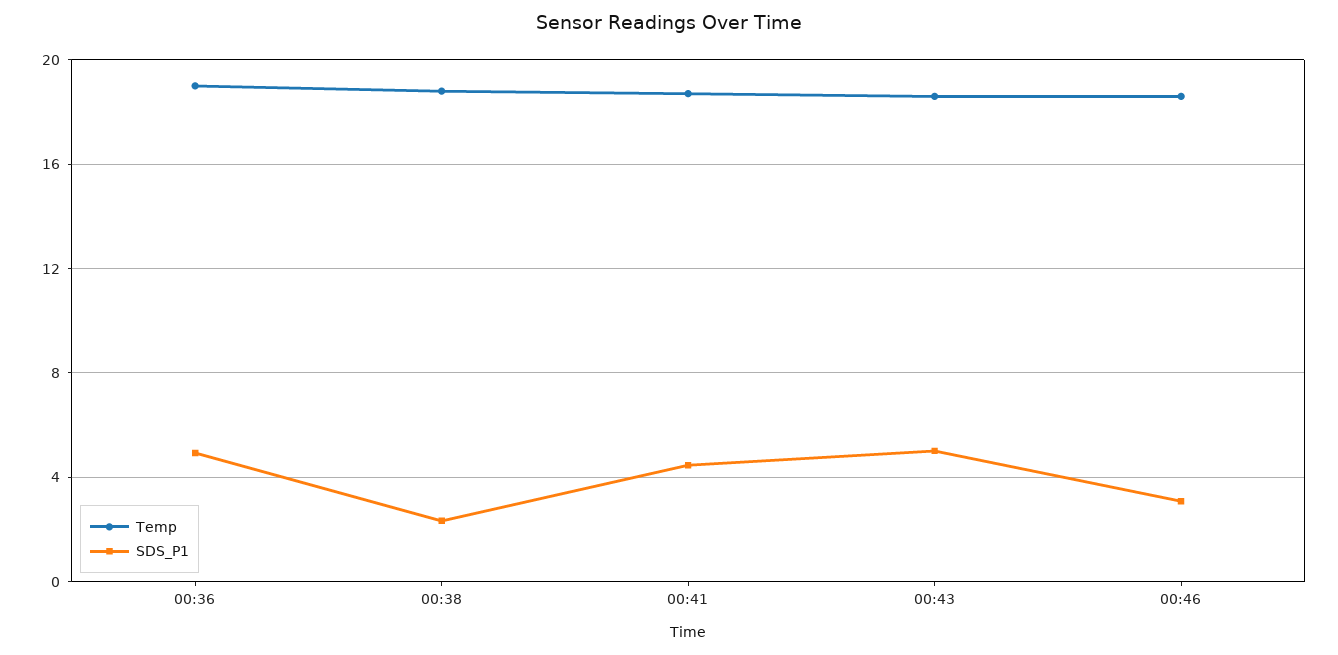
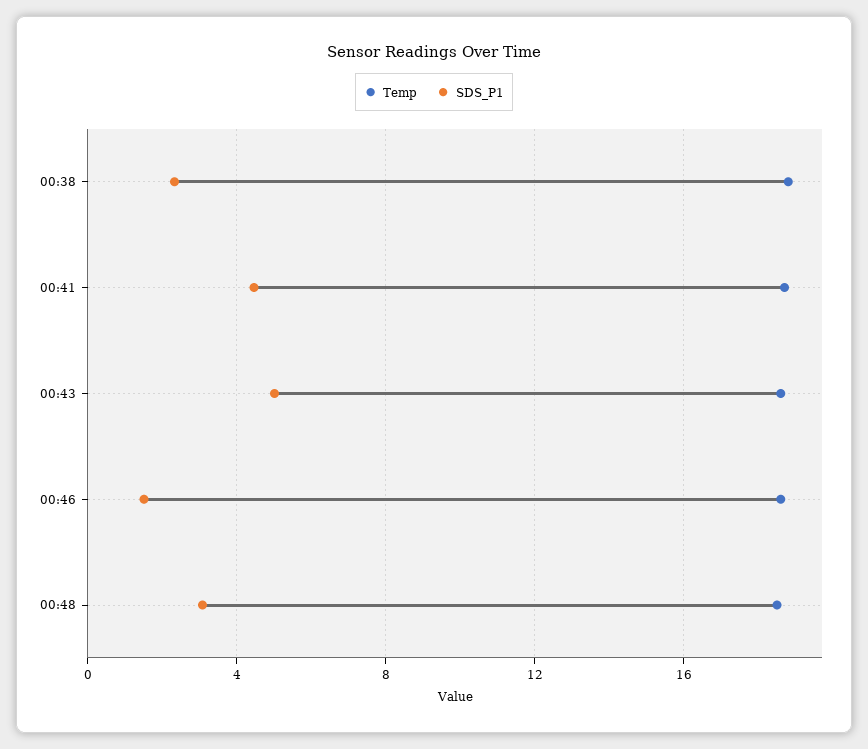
Temp, 00:36: 19 -> none
SDS_P1, 00:36: 5 -> none
SDS_P1, 00:46: 3 -> 1.5
Temp, 00:48: none -> 18.5
SDS_P1, 00:48: none -> 3

